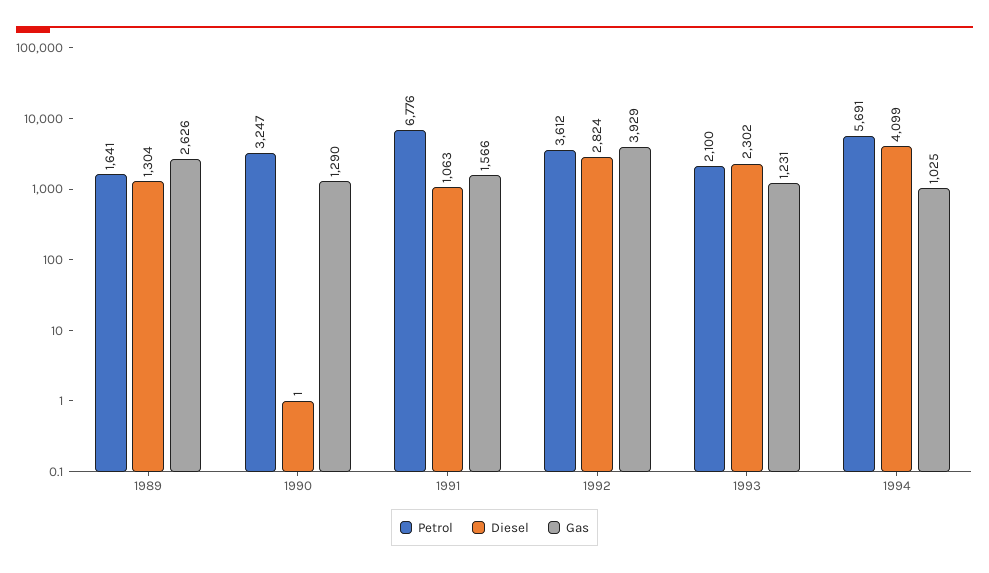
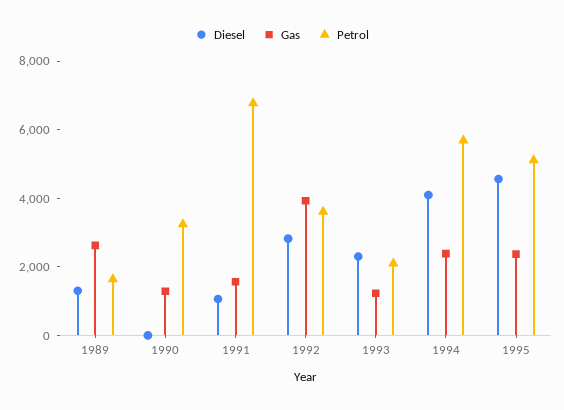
Gas, 1994: 1025 -> 2500
Diesel, 1995: none -> 4500
Gas, 1995: none -> 2500
Petrol, 1995: none -> 5000

